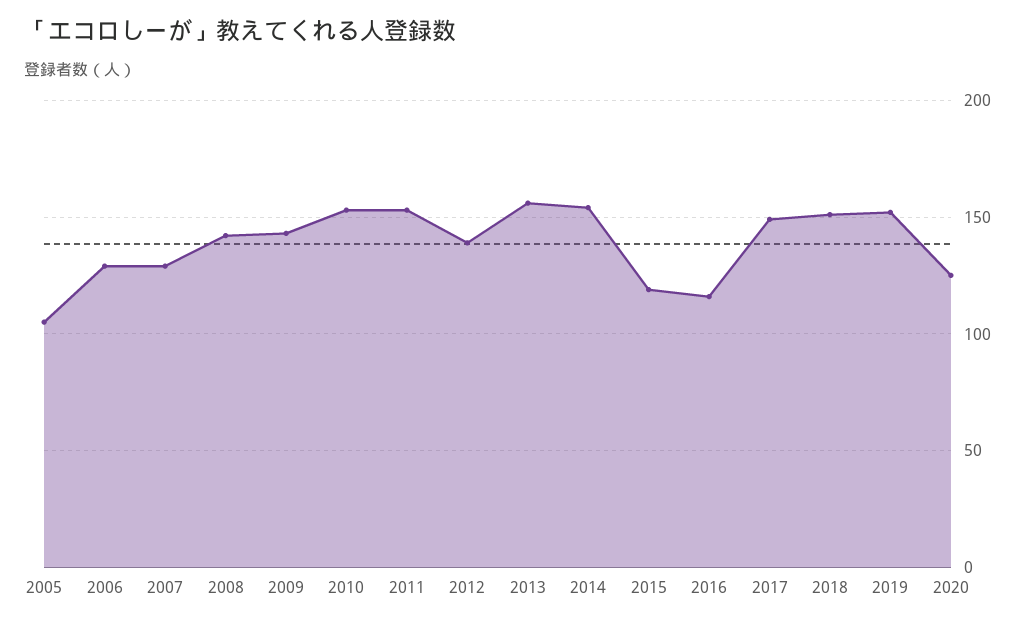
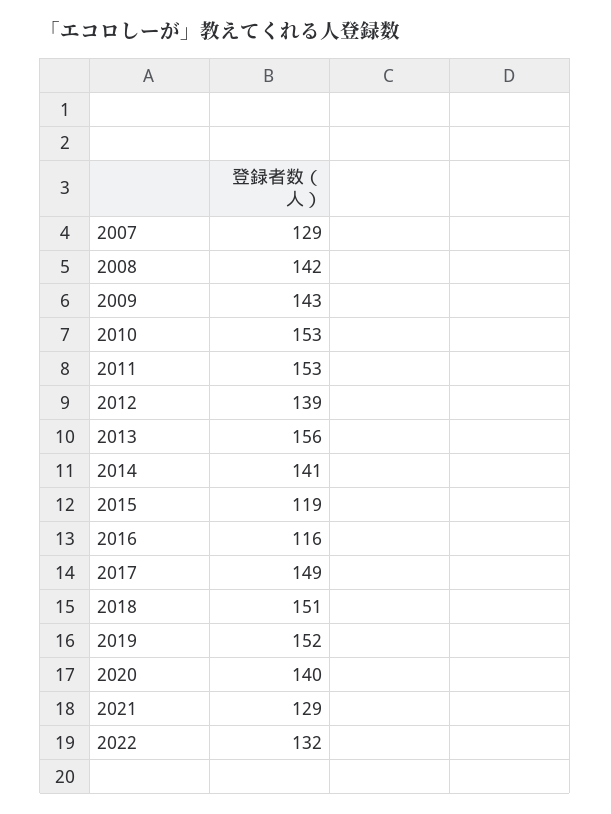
2005: 105 -> none
2006: 130 -> none
2014: 155 -> 141
2020: 125 -> 140
2021: none -> 129
2022: none -> 132

